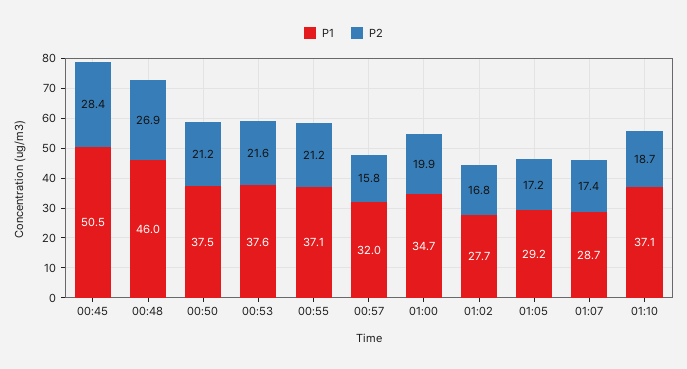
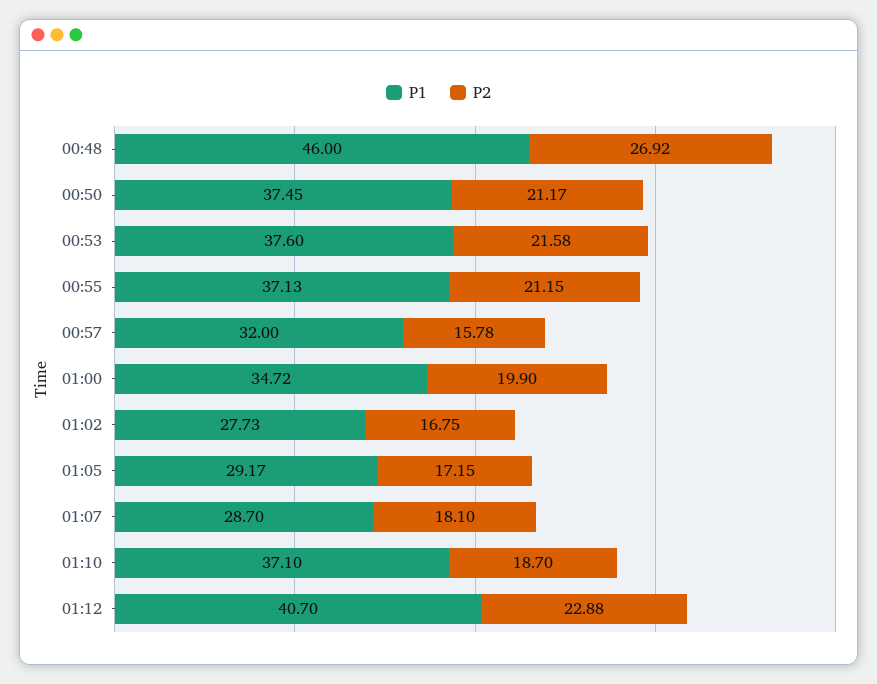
P1, 00:45: 50.5 -> none
P2, 00:45: 28.4 -> none
P2, 01:07: 17.4 -> 18.1
P1, 01:12: none -> 40.7
P2, 01:12: none -> 22.88

